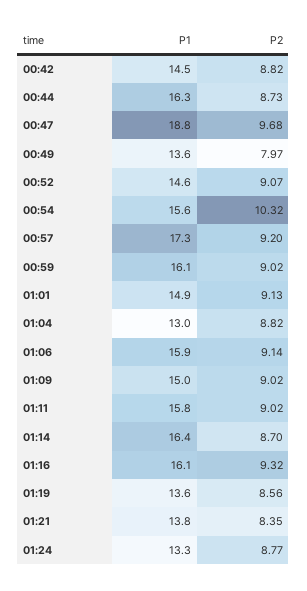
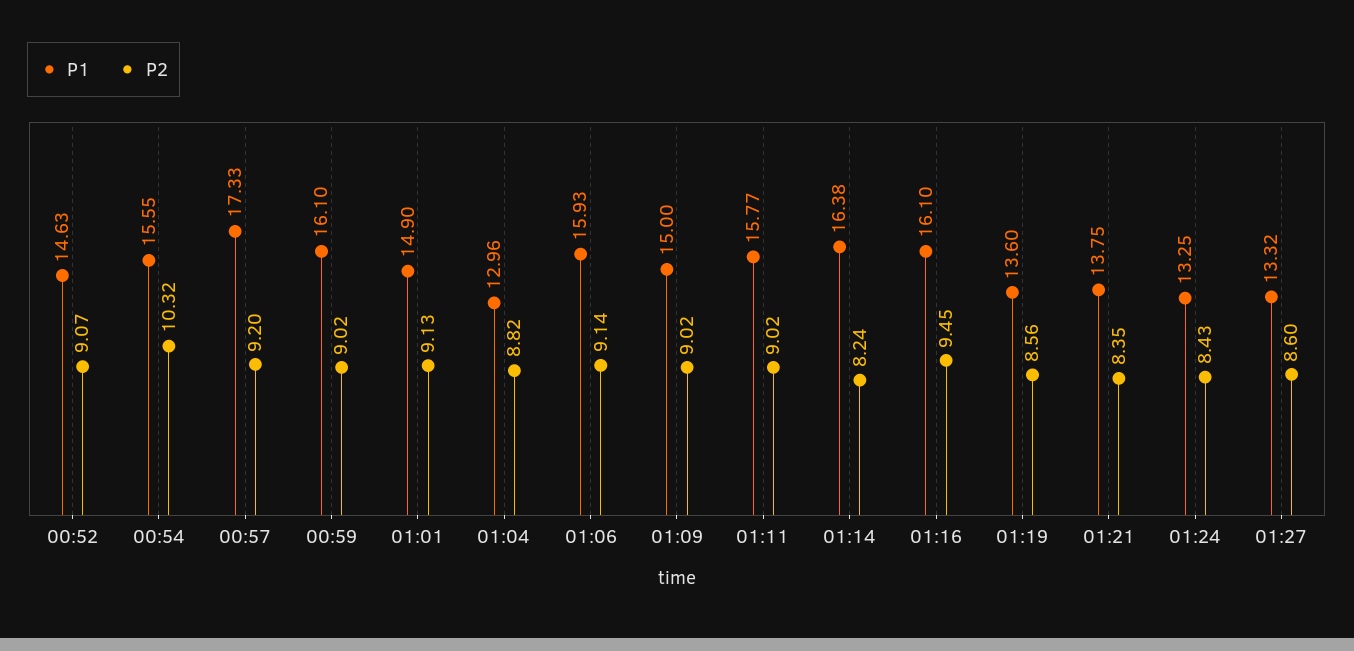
P1, 00:42: 14.5 -> none
P2, 00:42: 8.82 -> none
P1, 00:44: 16.3 -> none
P2, 00:44: 8.73 -> none
P1, 00:47: 18.8 -> none
P2, 00:47: 9.68 -> none
P1, 00:49: 13.6 -> none
P2, 00:49: 7.97 -> none
P2, 01:14: 8.7 -> 8.24
P2, 01:16: 9.32 -> 9.45
P2, 01:24: 8.77 -> 8.43
P1, 01:27: none -> 13.32
P2, 01:27: none -> 8.6

